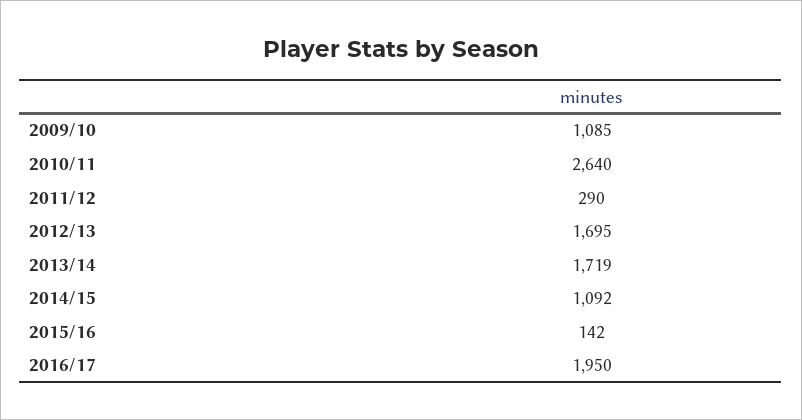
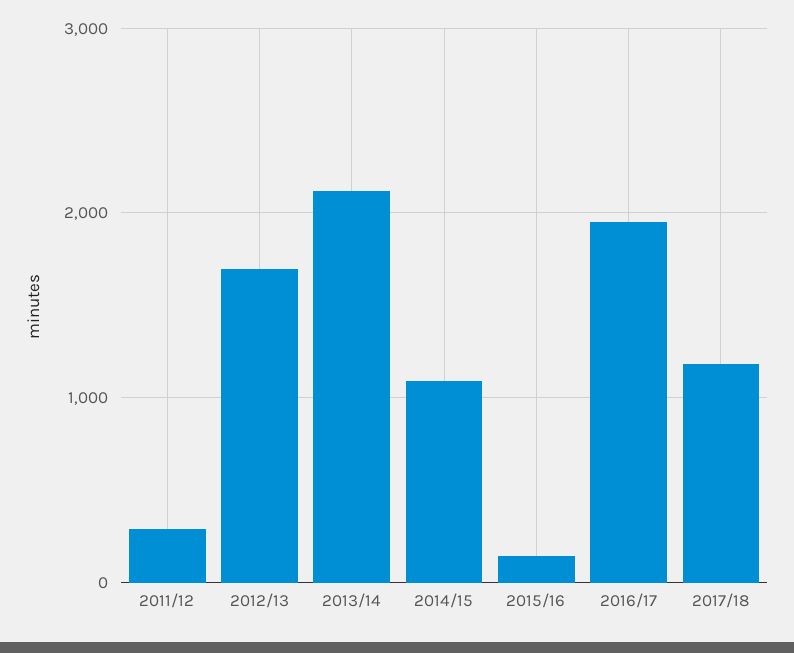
2009/10: 1085 -> none
2010/11: 2640 -> none
2013/14: 1719 -> 2100
2017/18: none -> 1200

